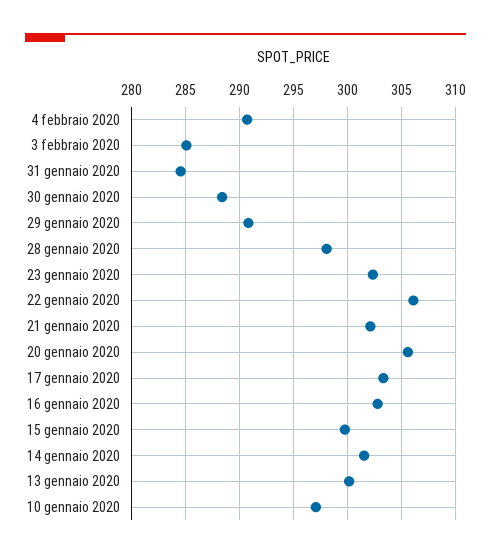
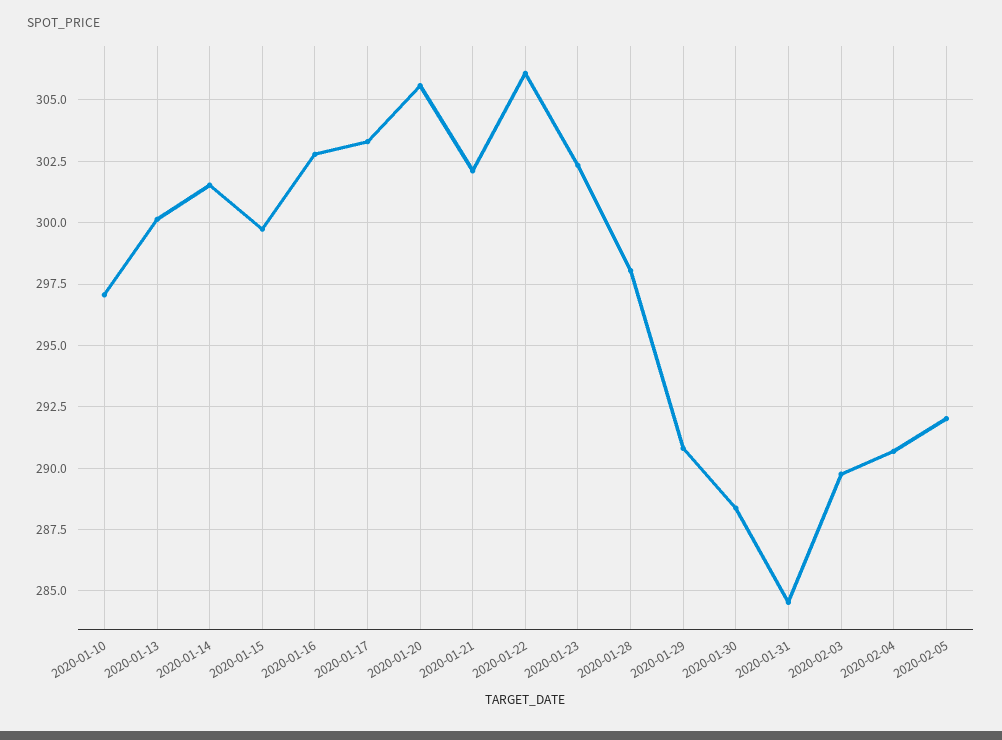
3 febbraio 2020: 285 -> 289.75
2020-02-05: none -> 292

